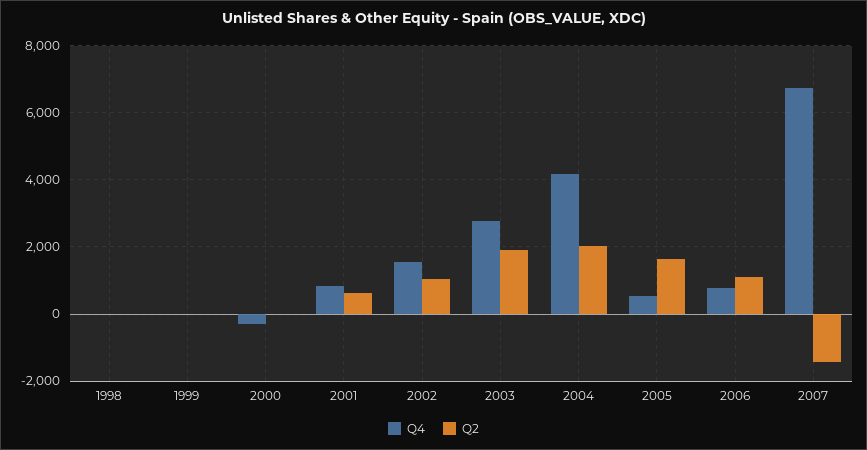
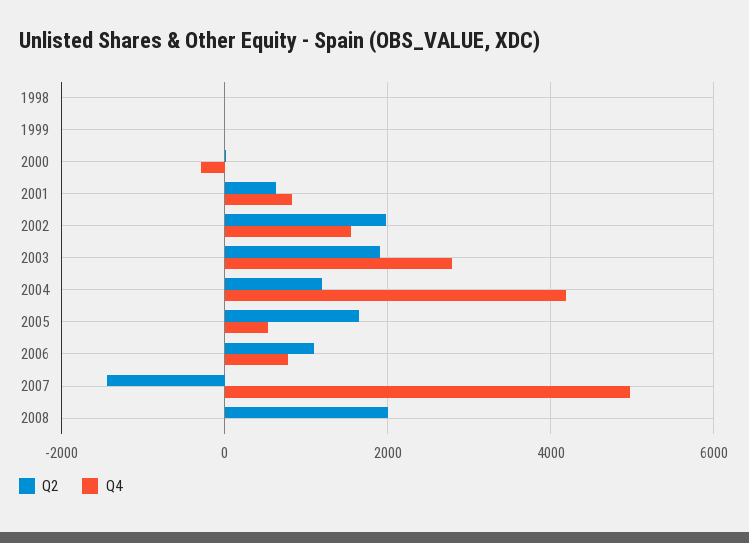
Q2, 2002: 1000 -> 2000
Q2, 2004: 2000 -> 1200
Q4, 2007: 6800 -> 5000
Q2, 2008: none -> 2000
Q4, 2008: none -> 0

